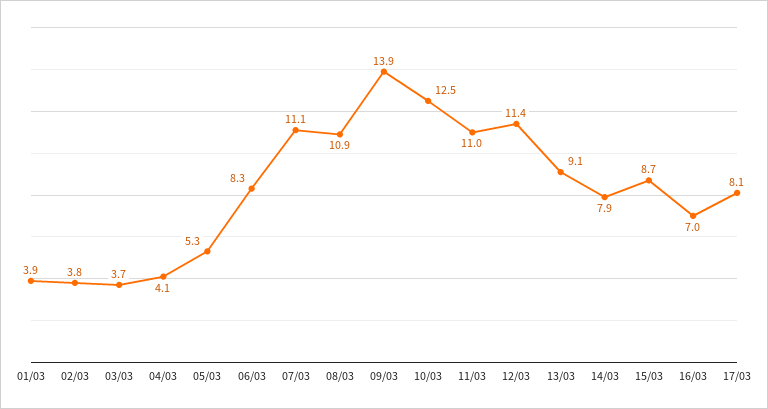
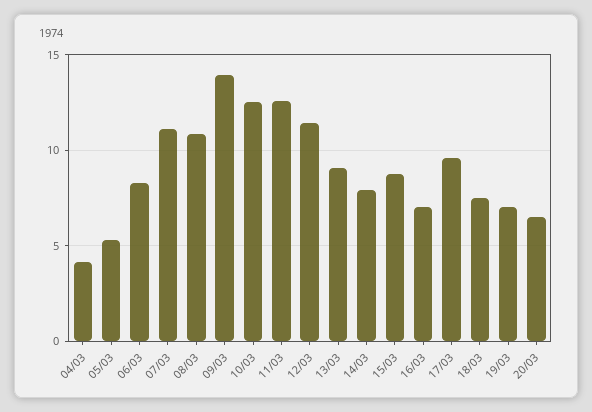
01/03: 3.9 -> none
02/03: 3.8 -> none
03/03: 3.7 -> none
11/03: 11 -> 12.5
17/03: 8.1 -> 9.5
18/03: none -> 7.5
19/03: none -> 7
20/03: none -> 6.5

